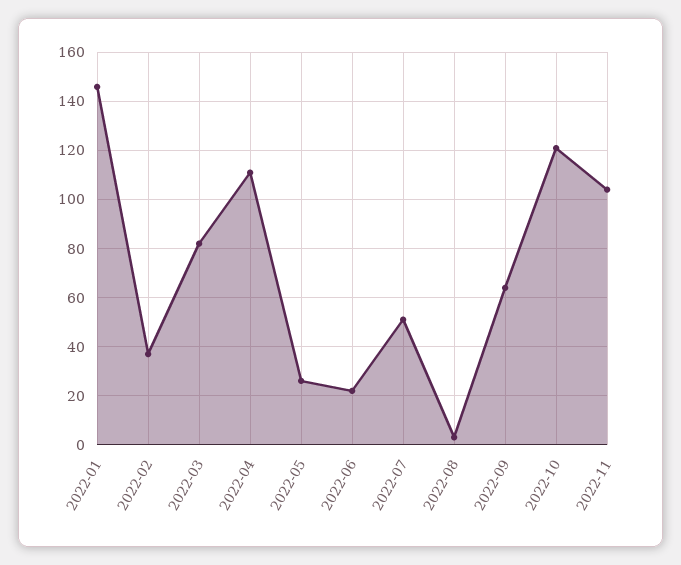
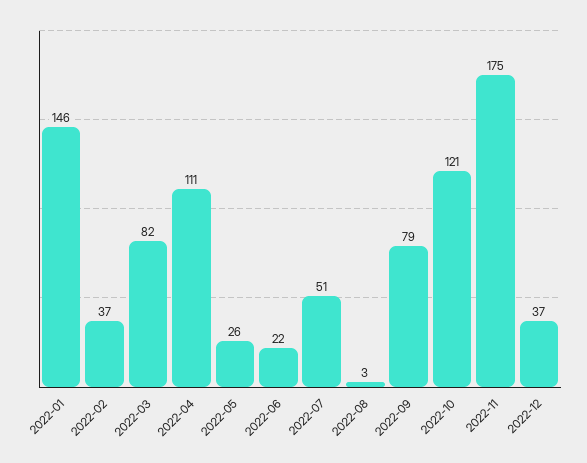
2022-09: 65 -> 79
2022-11: 105 -> 175
2022-12: none -> 37

